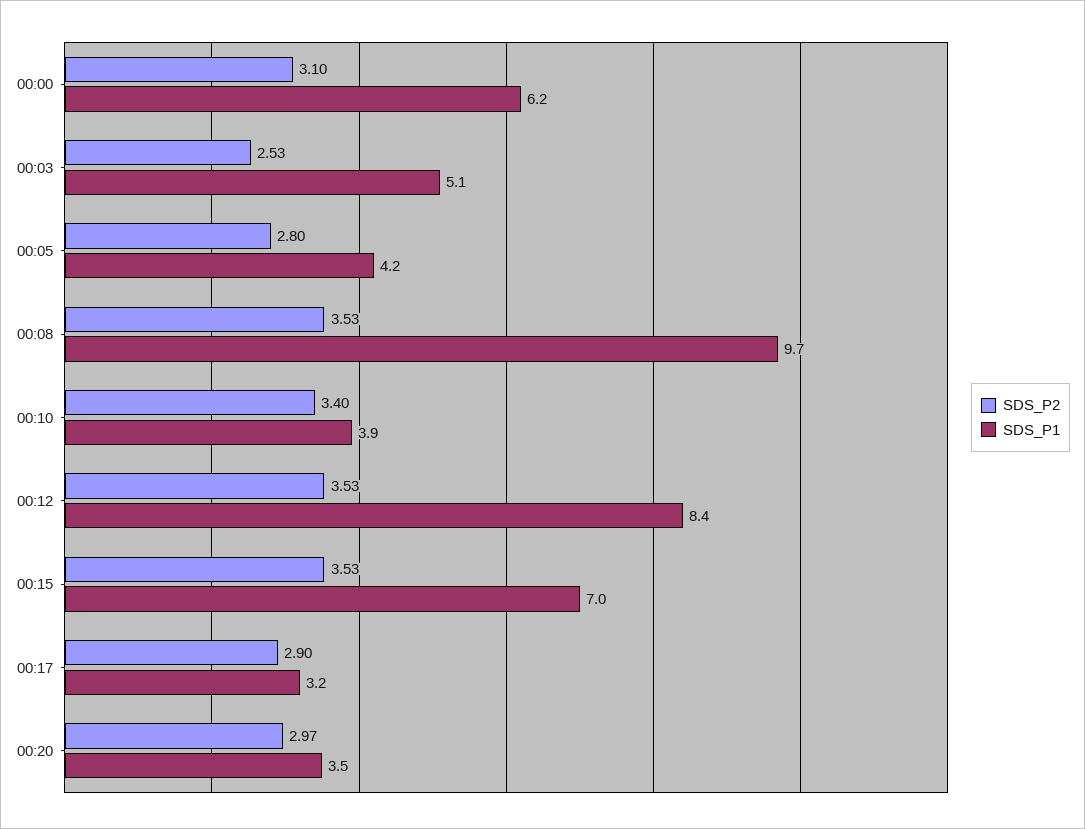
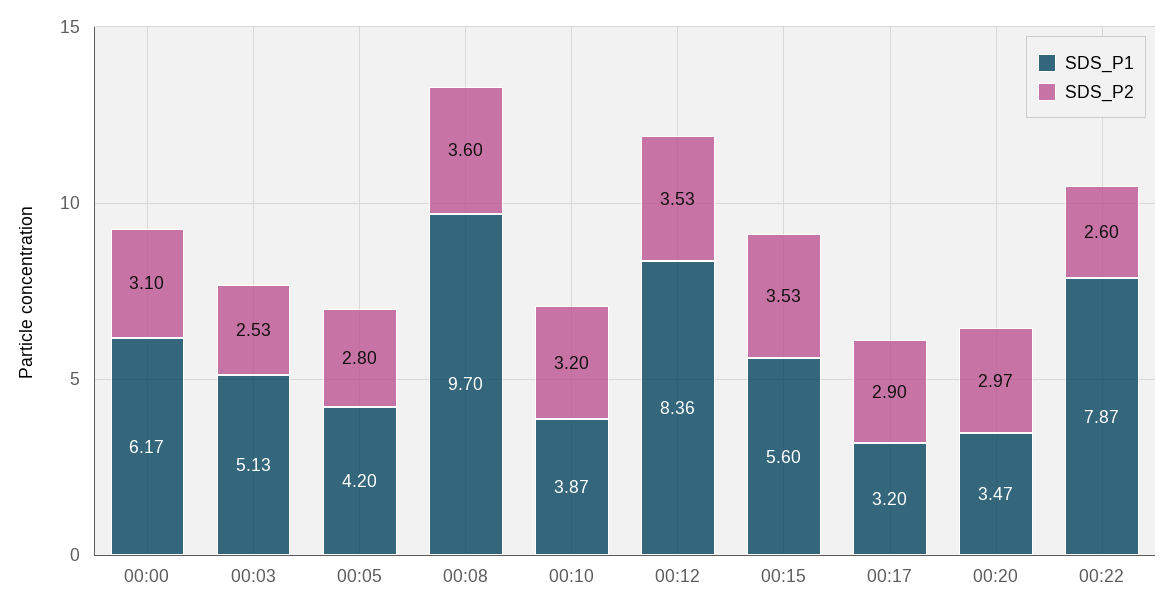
SDS_P2, 00:08: 3.53 -> 3.6
SDS_P2, 00:10: 3.4 -> 3.2
SDS_P1, 00:15: 7 -> 5.6
SDS_P1, 00:22: none -> 7.87
SDS_P2, 00:22: none -> 2.6

